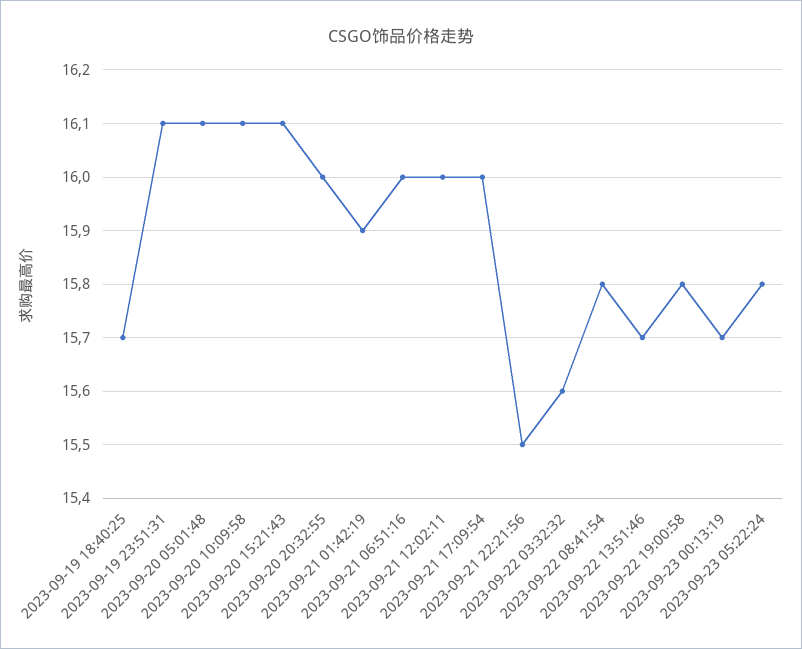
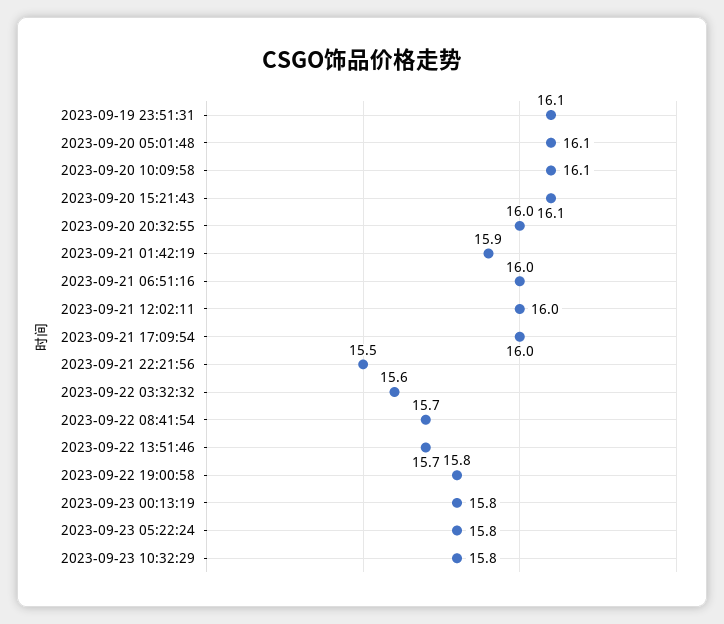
2023-09-19 18:40:25: 15.7 -> none
2023-09-22 08:41:54: 15.8 -> 15.7
2023-09-23 00:13:19: 15.7 -> 15.8
2023-09-23 10:32:29: none -> 15.8

